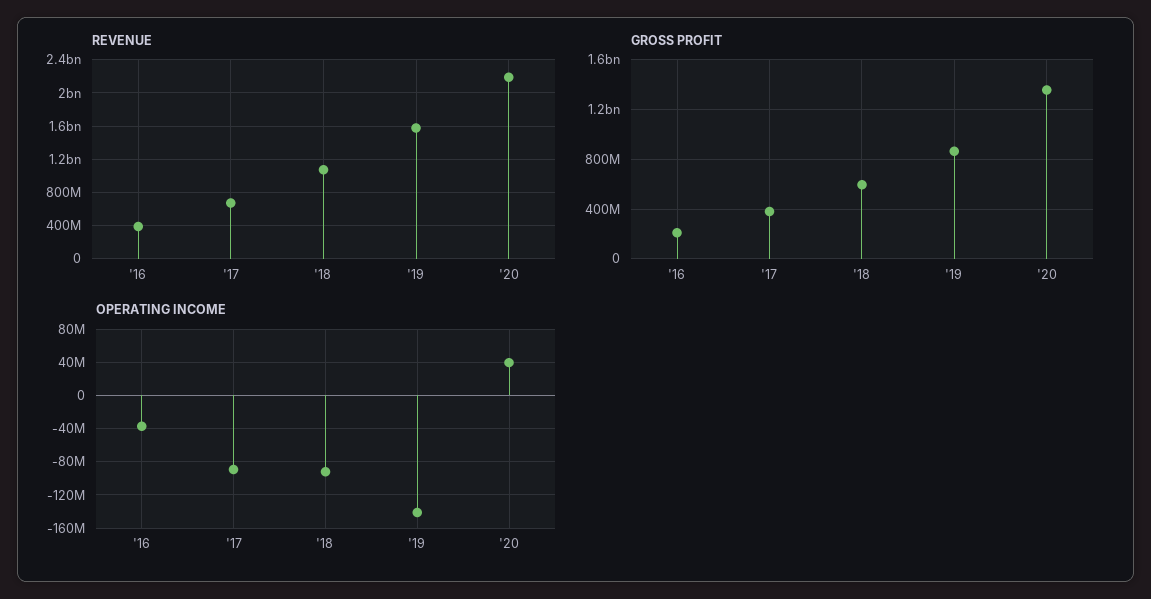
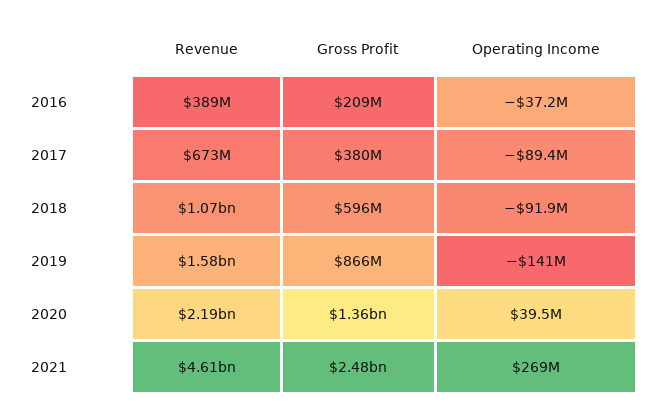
REVENUE, 2021: none -> 4610000000
GROSS PROFIT, 2021: none -> 2480000000
OPERATING INCOME, 2021: none -> 269000000

